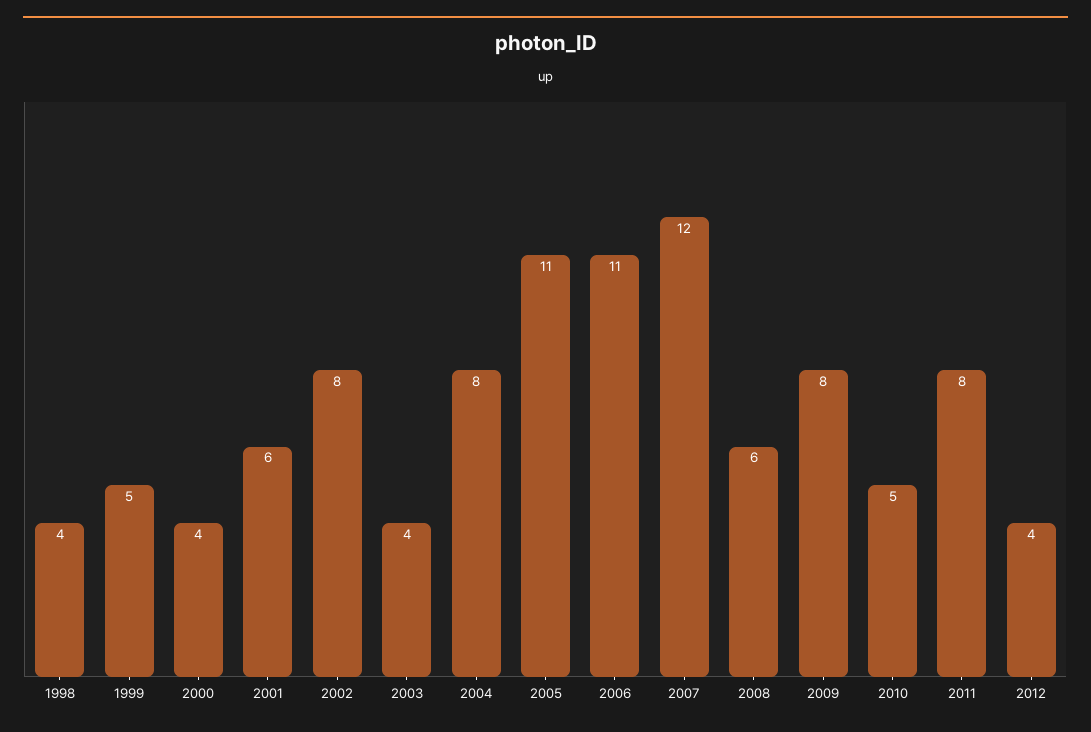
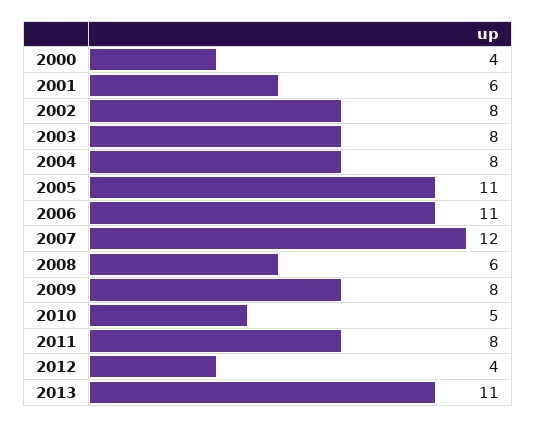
1998: 4 -> none
1999: 5 -> none
2003: 4 -> 8
2013: none -> 11

